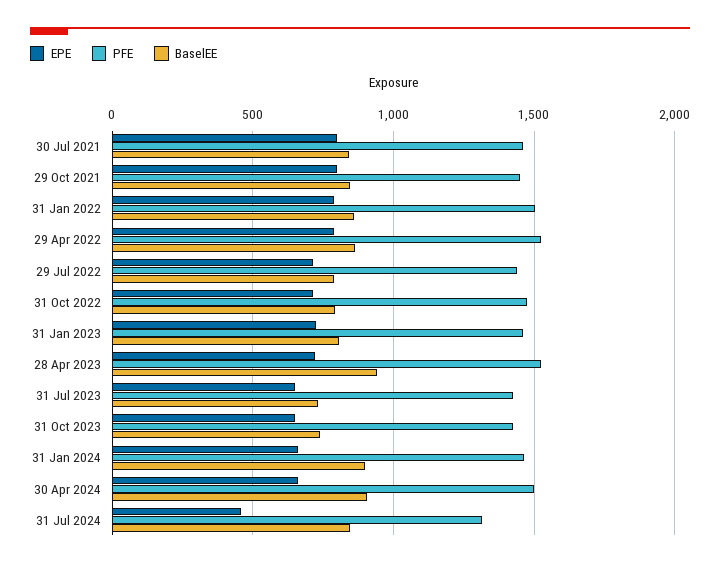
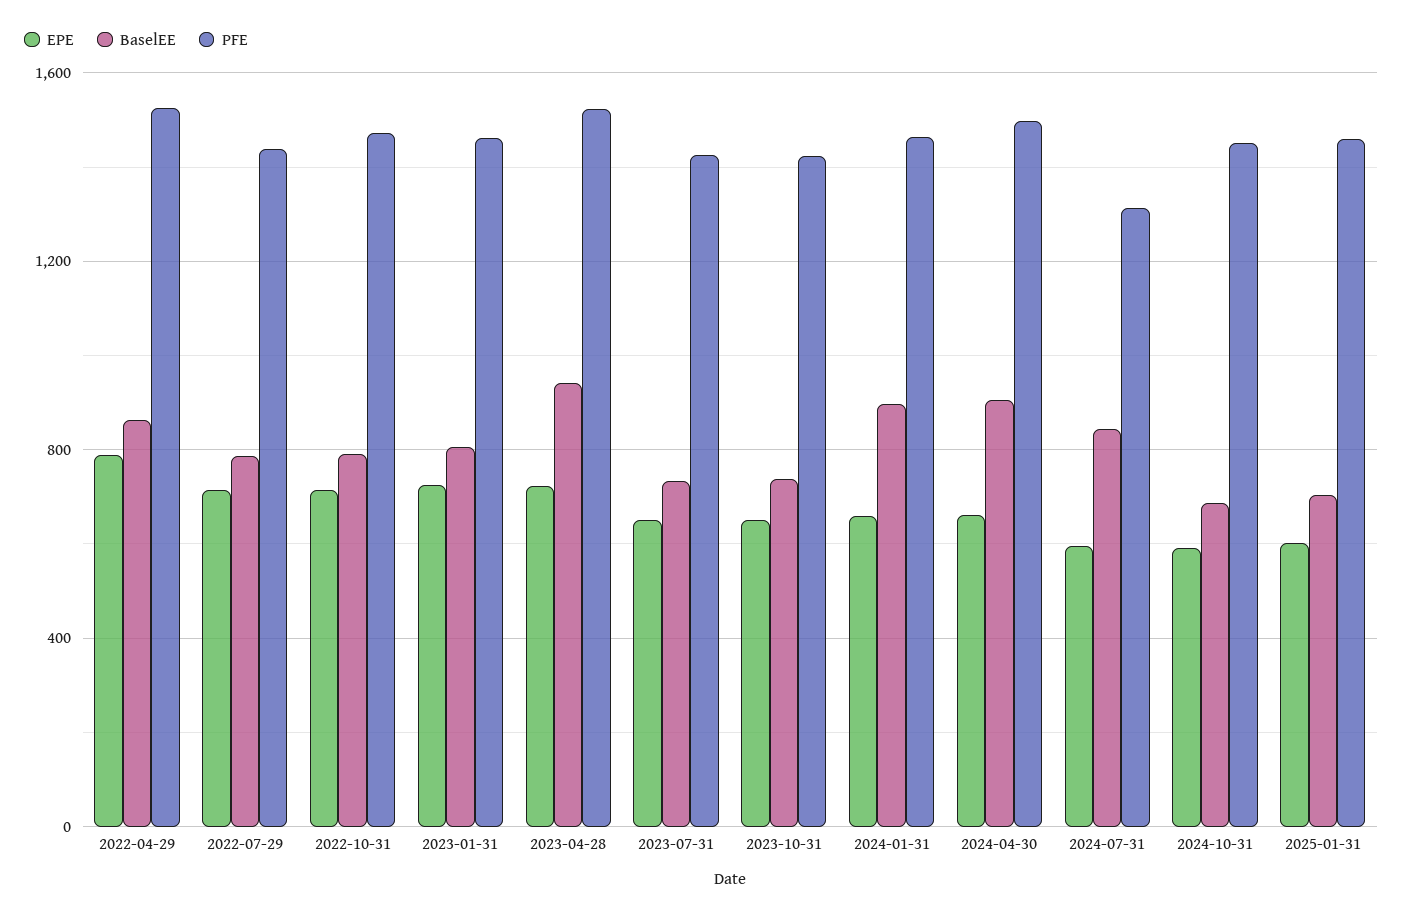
EPE, 30 Jul 2021: 800 -> none
PFE, 30 Jul 2021: 1450 -> none
BaselEE, 30 Jul 2021: 850 -> none
EPE, 29 Oct 2021: 800 -> none
PFE, 29 Oct 2021: 1450 -> none
BaselEE, 29 Oct 2021: 850 -> none
EPE, 31 Jan 2022: 800 -> none
PFE, 31 Jan 2022: 1500 -> none
BaselEE, 31 Jan 2022: 850 -> none
EPE, 31 Jul 2024: 450 -> 600
EPE, 2024-10-31: none -> 600
BaselEE, 2024-10-31: none -> 700
PFE, 2024-10-31: none -> 1450
EPE, 2025-01-31: none -> 600
BaselEE, 2025-01-31: none -> 700
PFE, 2025-01-31: none -> 1450

